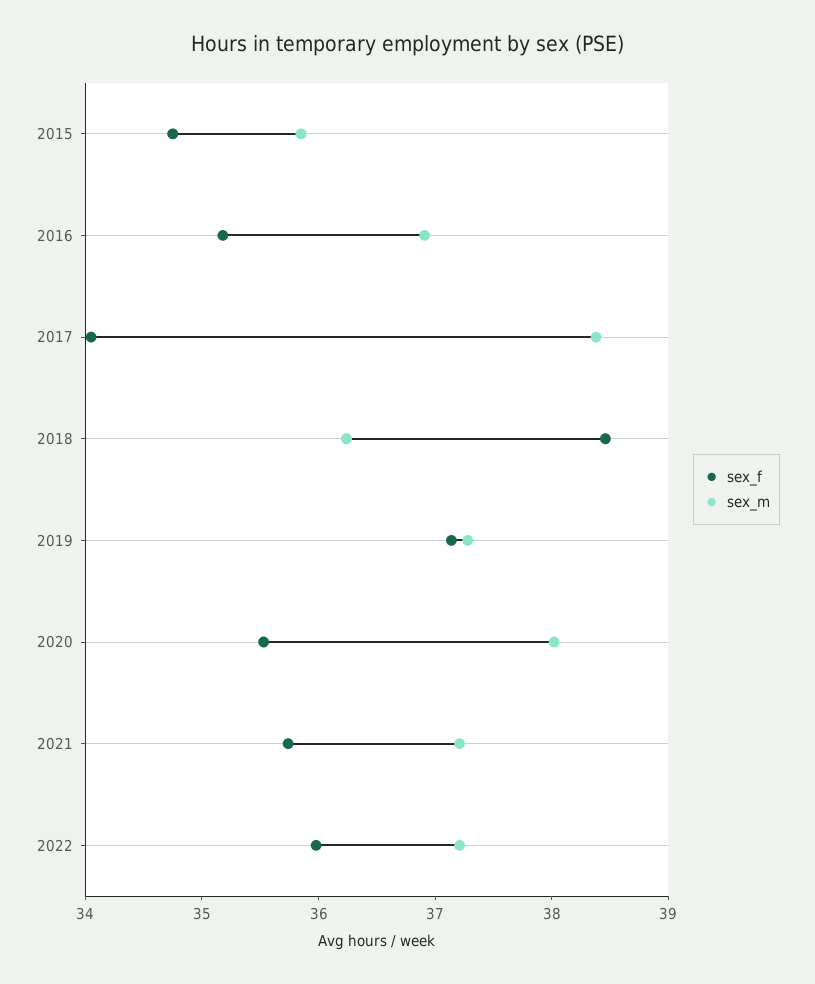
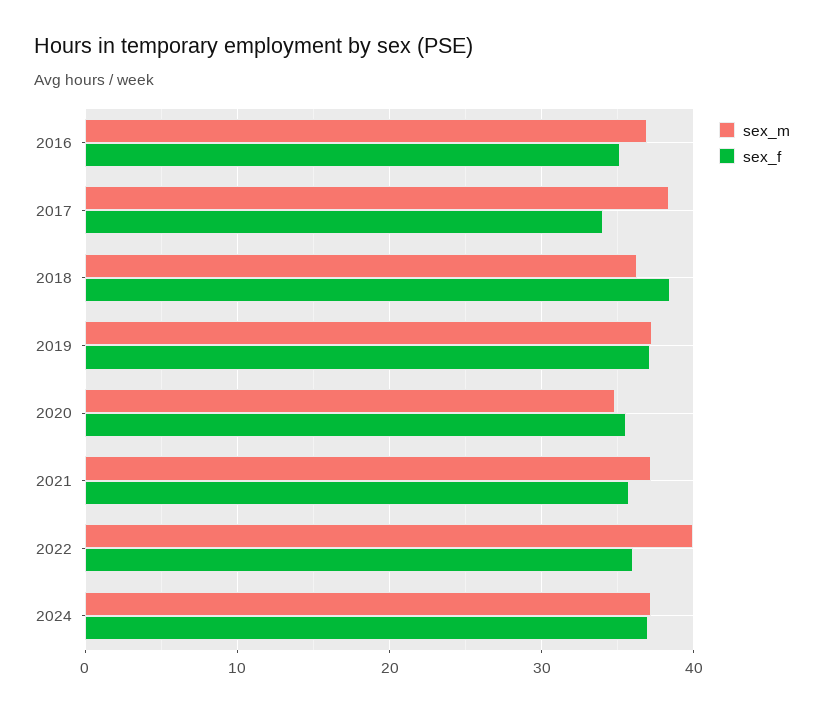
sex_f, 2015: 34.8 -> none
sex_m, 2015: 35.8 -> none
sex_m, 2020: 38 -> 35
sex_m, 2022: 37.2 -> 40
sex_m, 2024: none -> 37
sex_f, 2024: none -> 37

